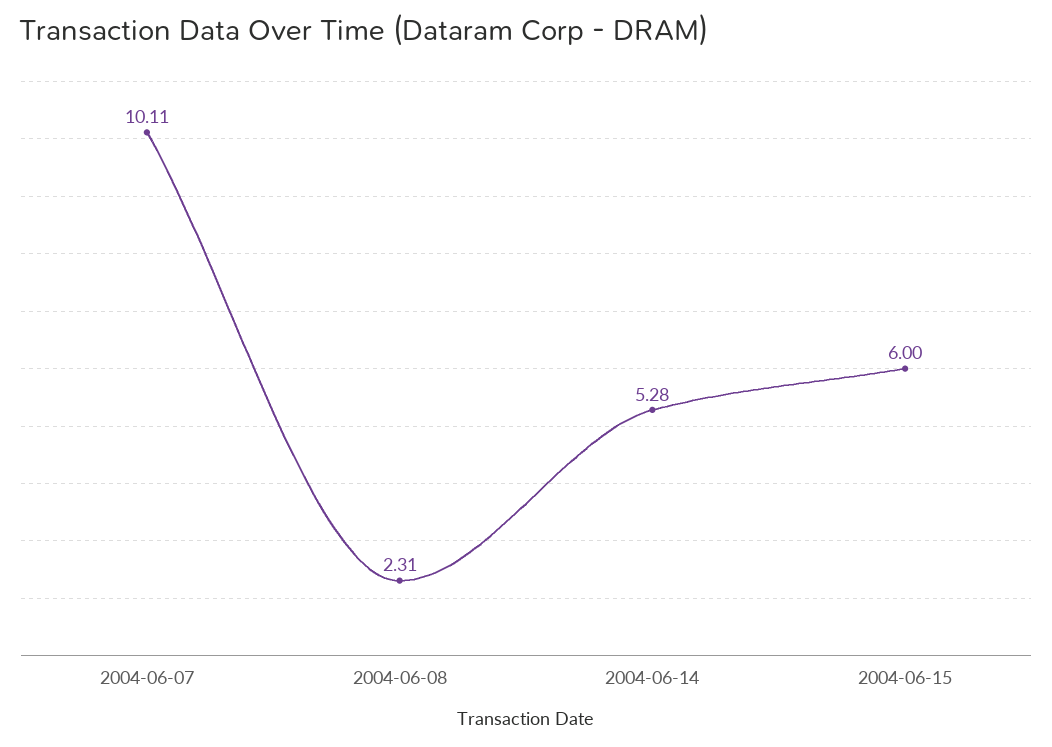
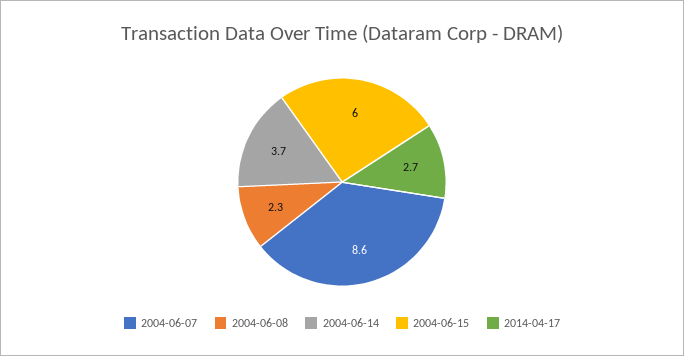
2004-06-07: 10.11 -> 8.6
2004-06-14: 5.28 -> 3.7
2014-04-17: none -> 2.7

